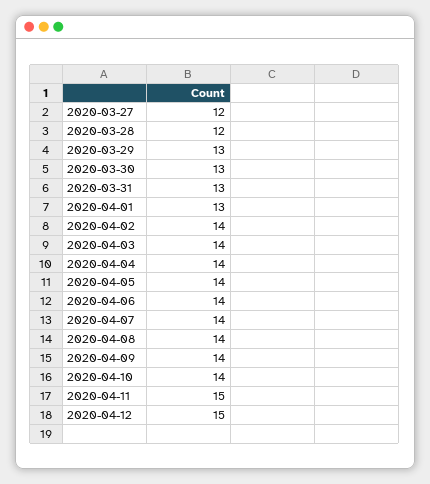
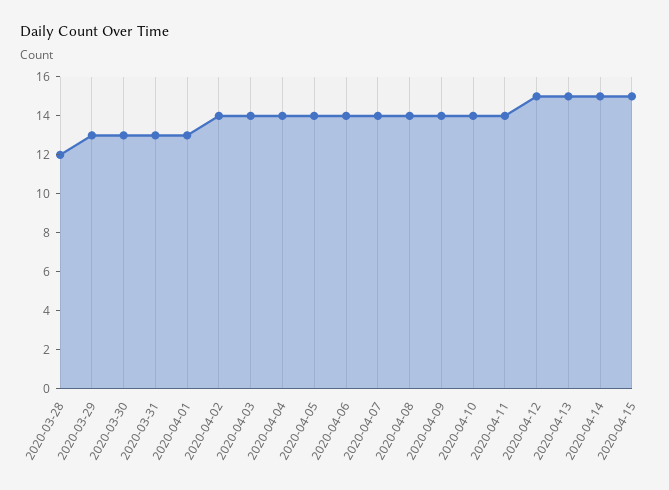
2020-03-27: 12 -> none
2020-04-11: 15 -> 14
2020-04-13: none -> 15
2020-04-14: none -> 15
2020-04-15: none -> 15

